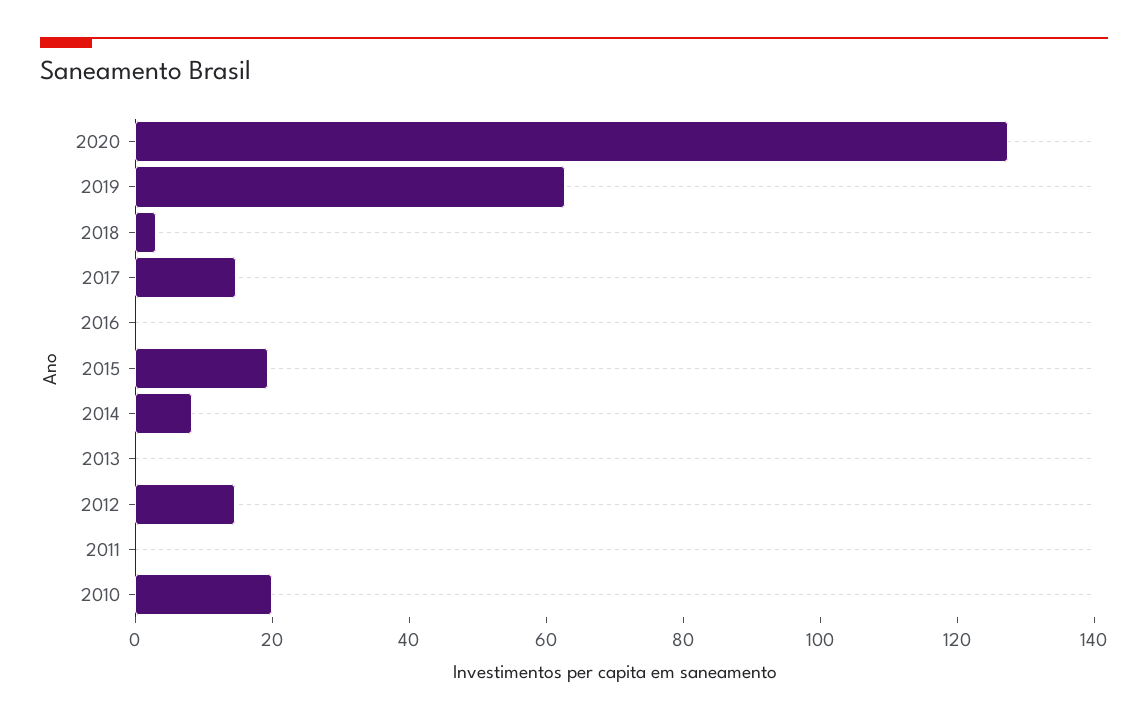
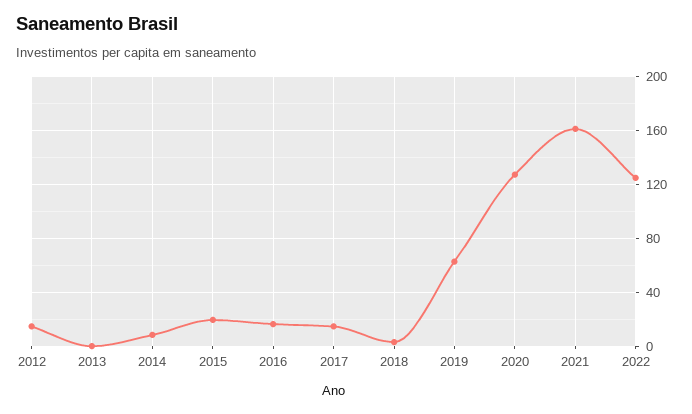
2016: 0 -> 15
2011: 0 -> none
2010: 20 -> none
2021: none -> 160
2022: none -> 125

